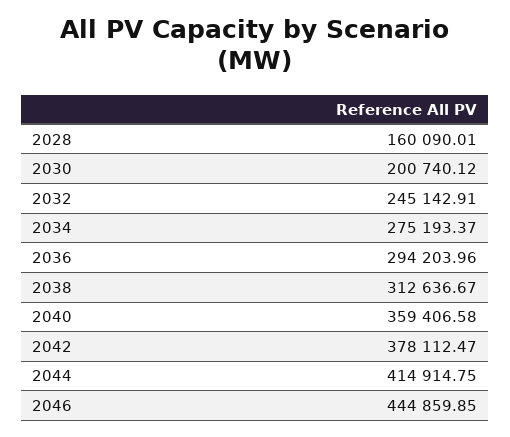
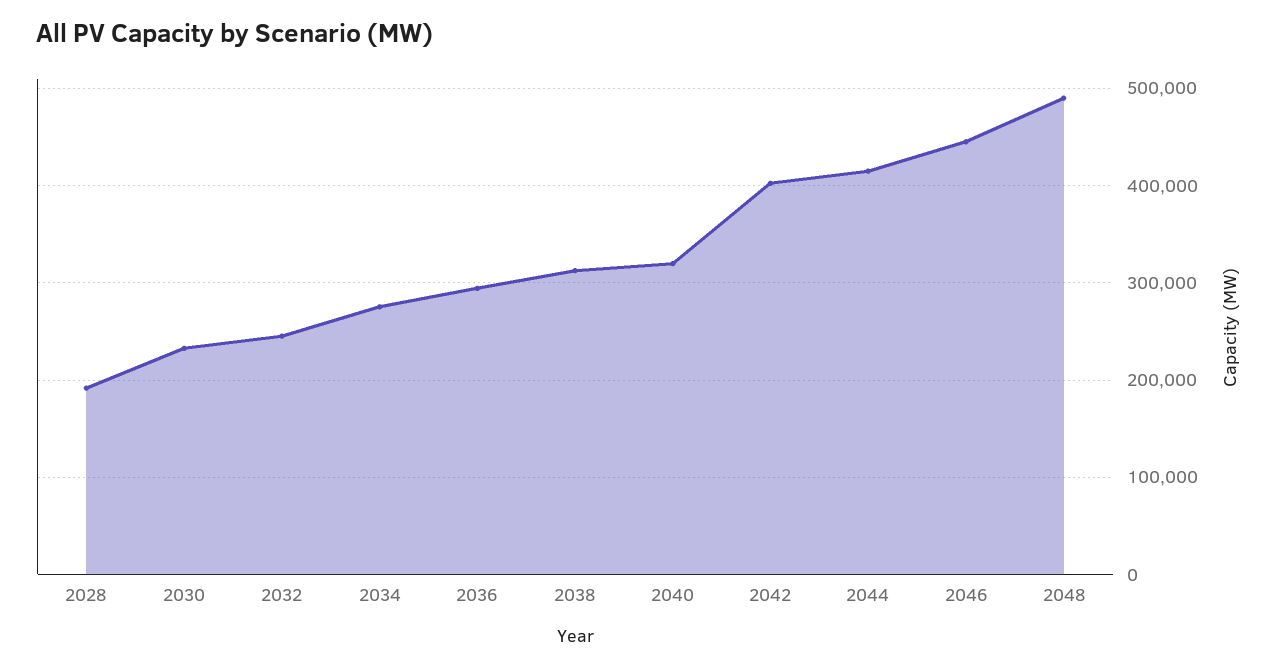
2028: 160090.01 -> 190000
2030: 200740.12 -> 230000
2040: 359406.58 -> 320000
2042: 378112.47 -> 400000
2048: none -> 490000

